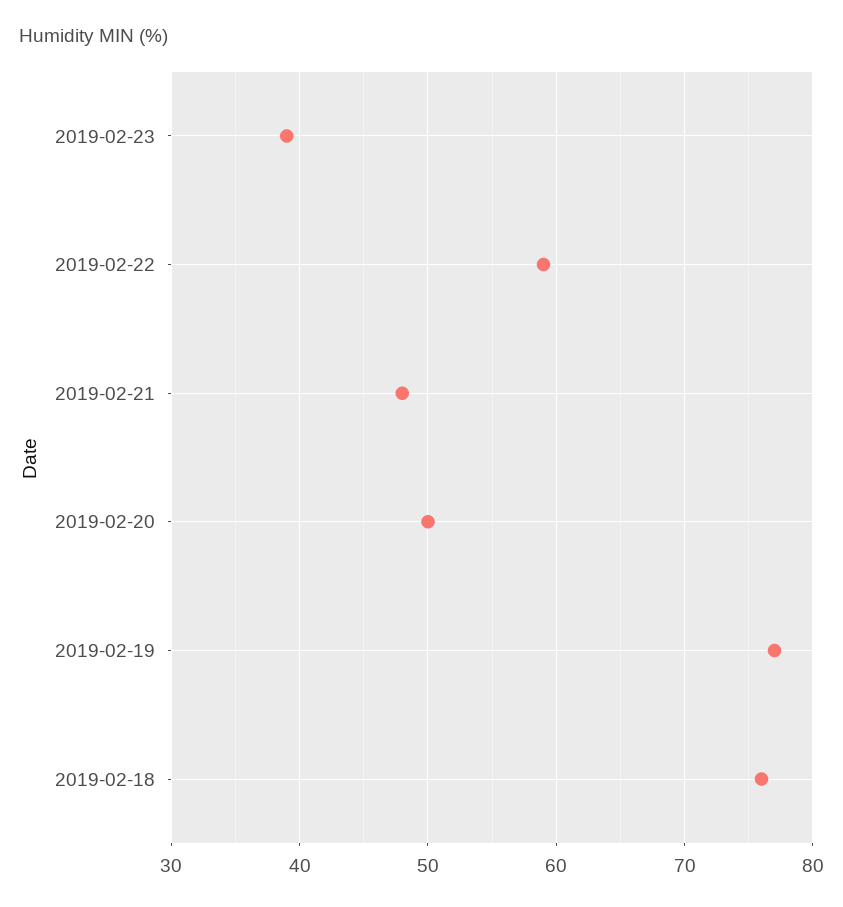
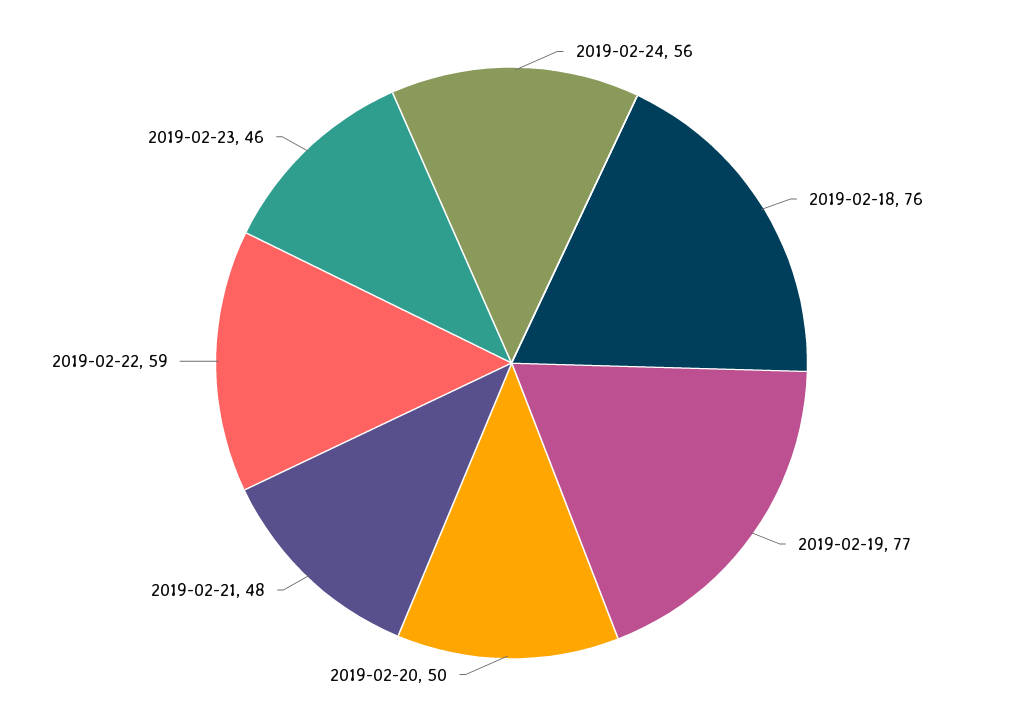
2019-02-23: 39 -> 46
2019-02-24: none -> 56

